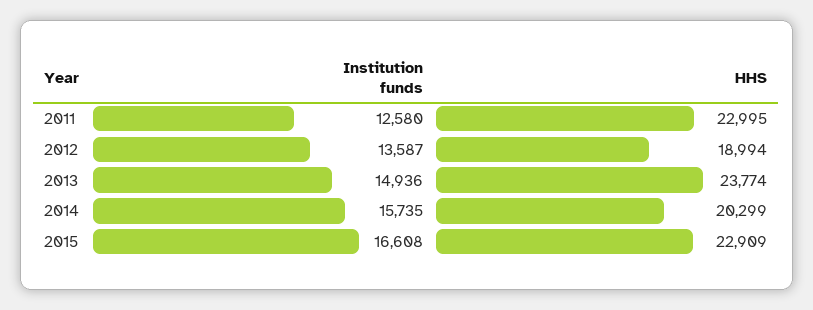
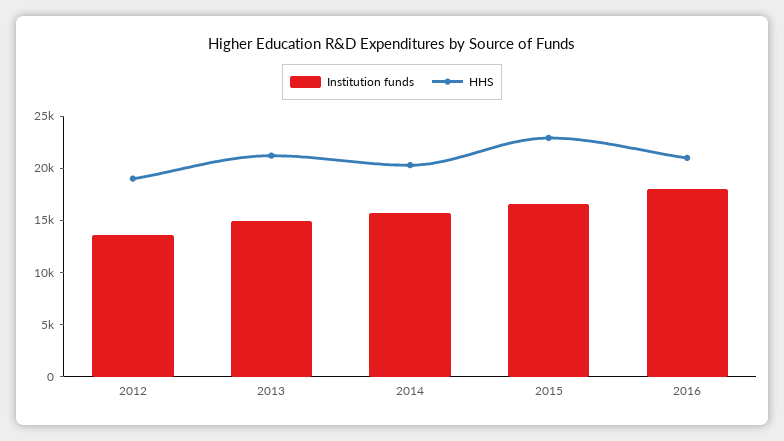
Institution funds, 2011: 12580 -> none
HHS, 2011: 22995 -> none
HHS, 2013: 23774 -> 21000
Institution funds, 2016: none -> 18000
HHS, 2016: none -> 21000

